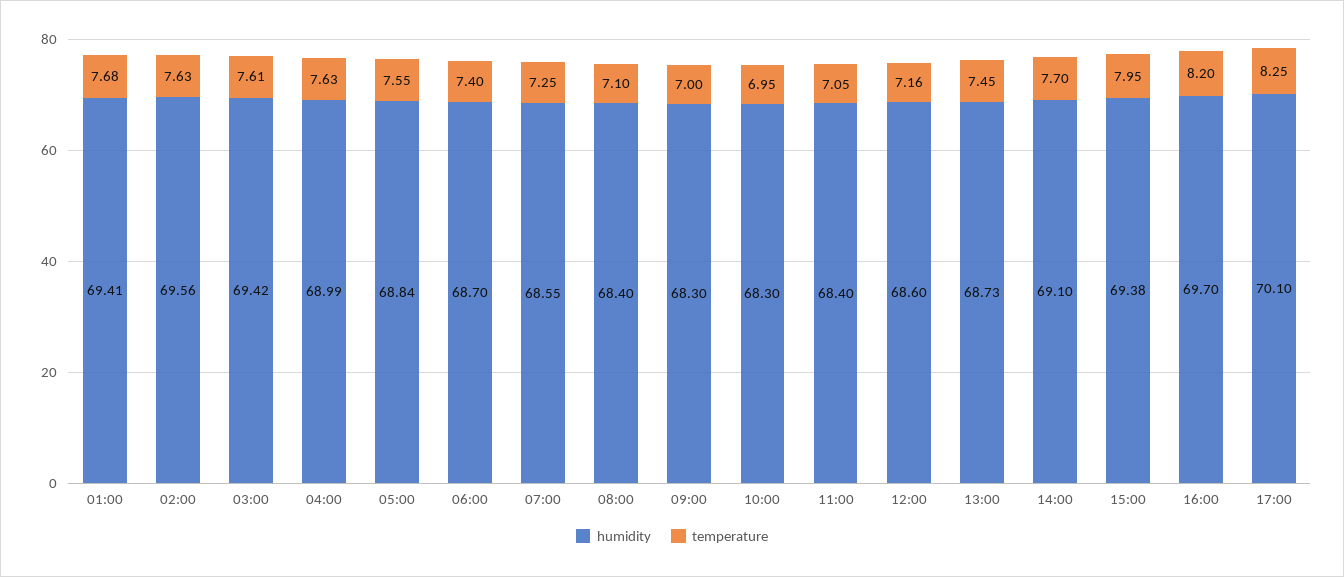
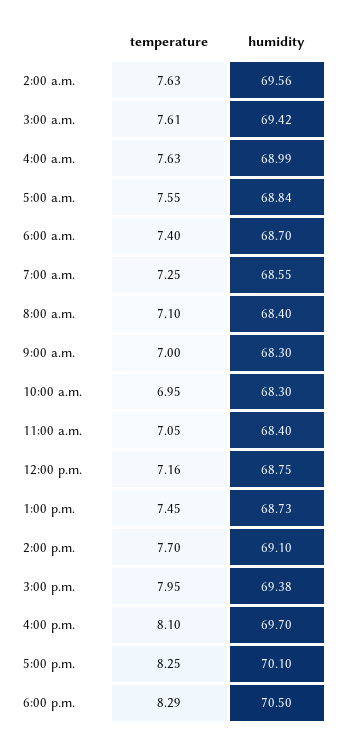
humidity, 01:00: 69.41 -> none
temperature, 01:00: 7.68 -> none
humidity, 12:00: 68.6 -> 68.75
temperature, 16:00: 8.2 -> 8.1
temperature, 6:00 p.m.: none -> 8.29
humidity, 6:00 p.m.: none -> 70.5

